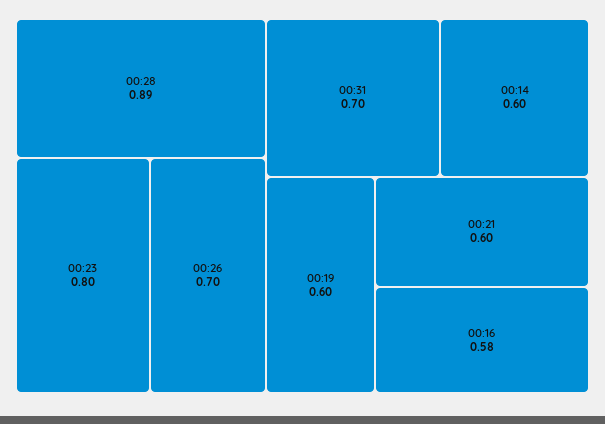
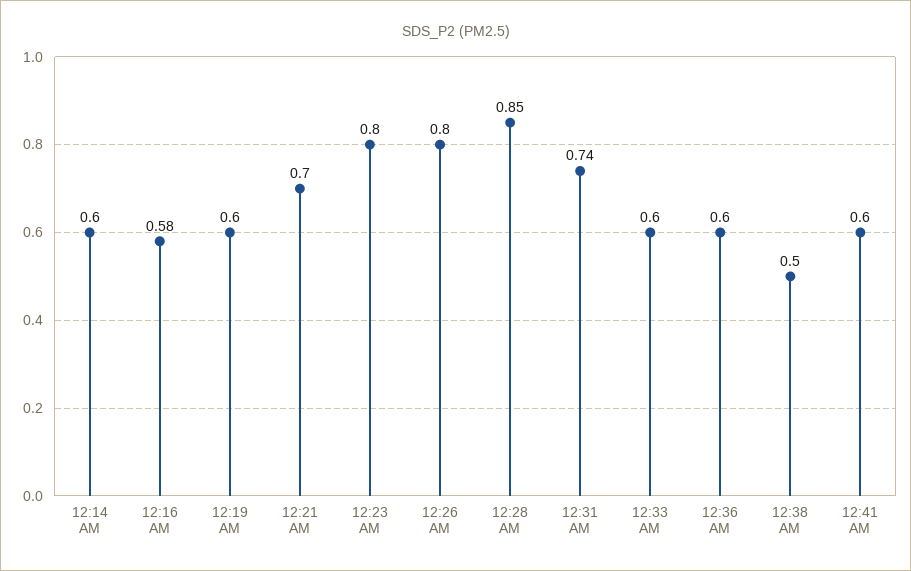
00:28: 0.89 -> 0.85
00:26: 0.7 -> 0.8
00:31: 0.7 -> 0.74
00:21: 0.6 -> 0.7
12:33 AM: none -> 0.6
12:36 AM: none -> 0.6
12:38 AM: none -> 0.5
12:41 AM: none -> 0.6

